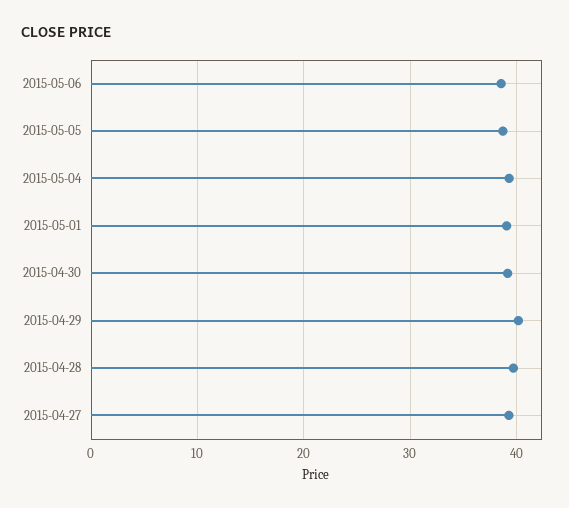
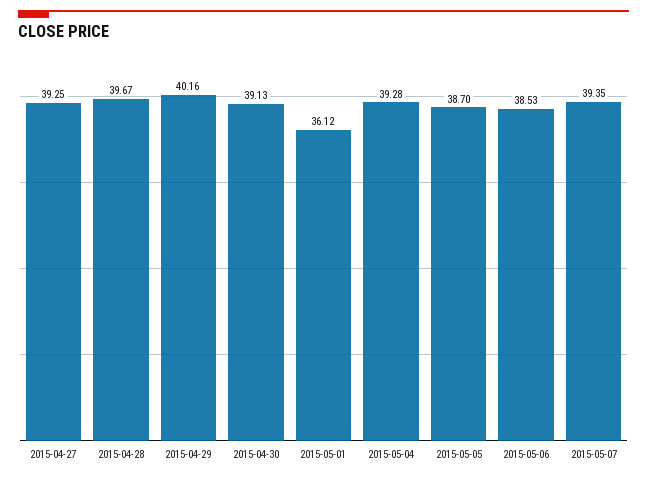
2015-05-01: 39 -> 36.12
2015-05-07: none -> 39.35

